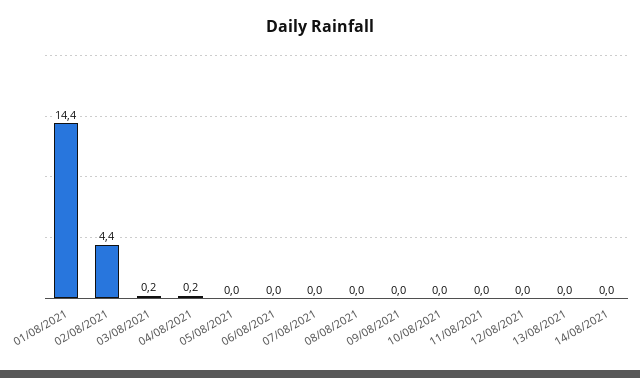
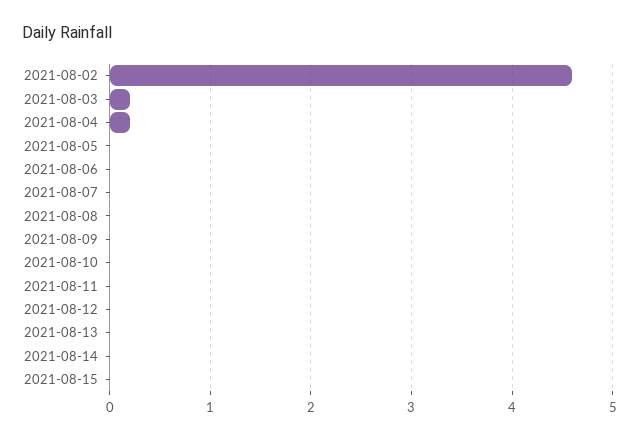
01/08/2021: 14.4 -> none
02/08/2021: 4.4 -> 4.6
2021-08-15: none -> 0

